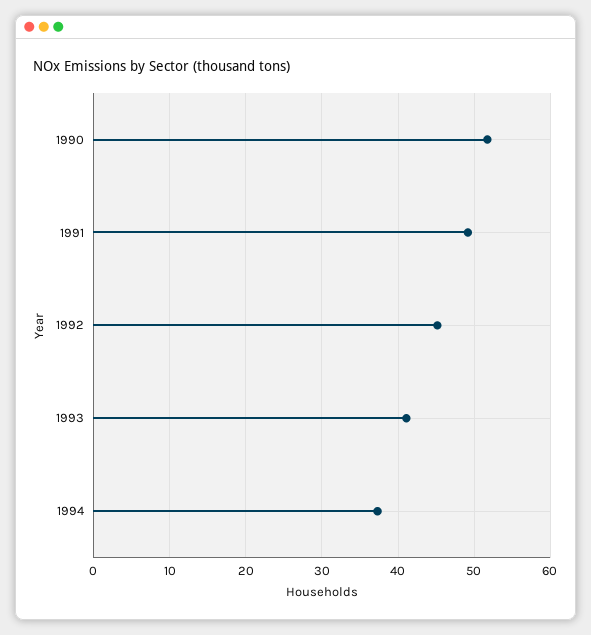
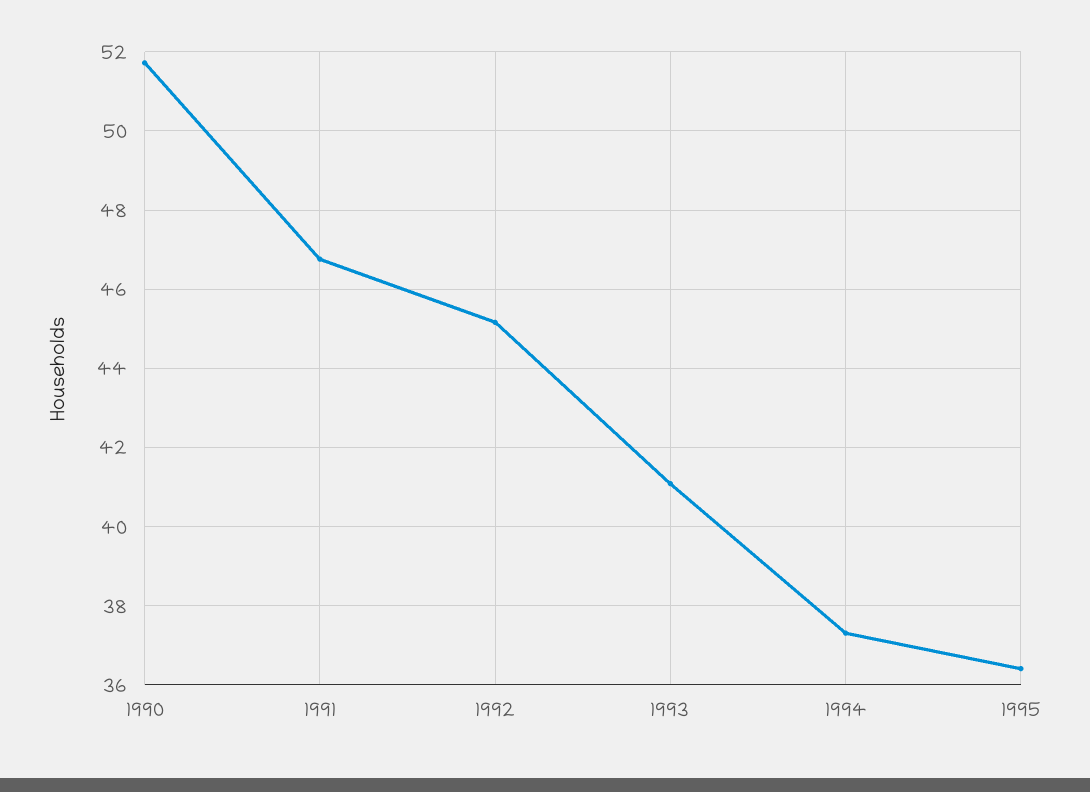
1991: 49 -> 46.8
1995: none -> 36.4

